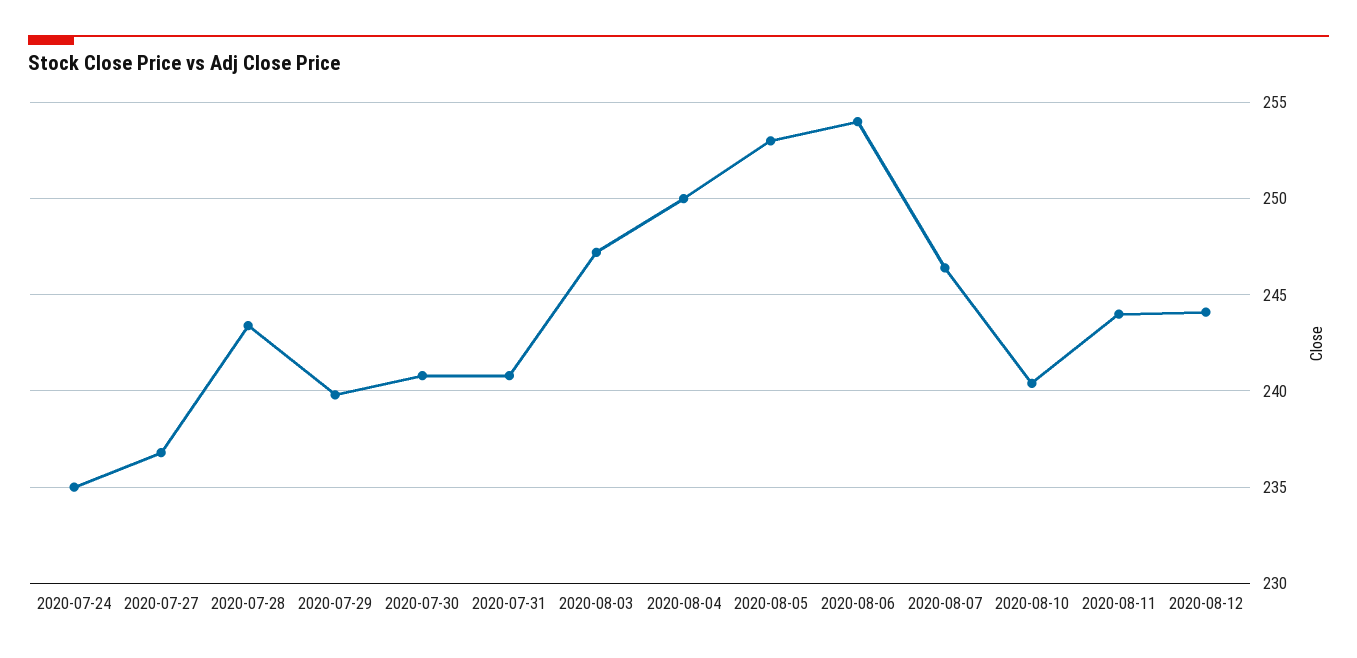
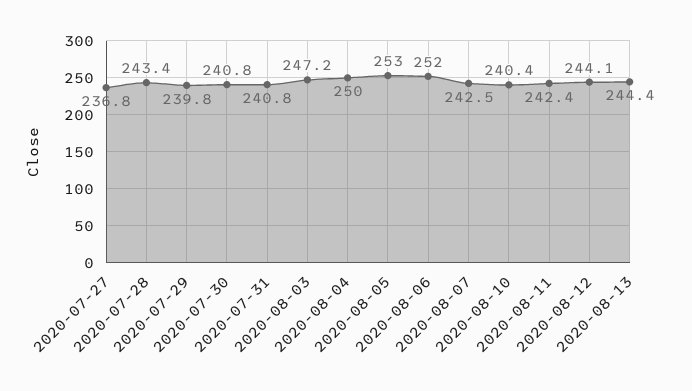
2020-07-24: 235 -> none
2020-08-06: 254 -> 252
2020-08-07: 246.5 -> 242.5
2020-08-11: 244 -> 242.4
2020-08-13: none -> 244.4

